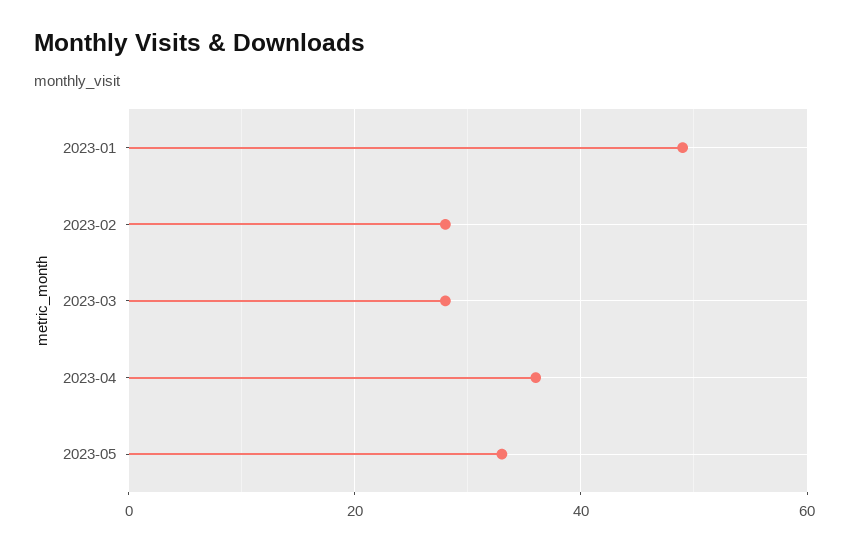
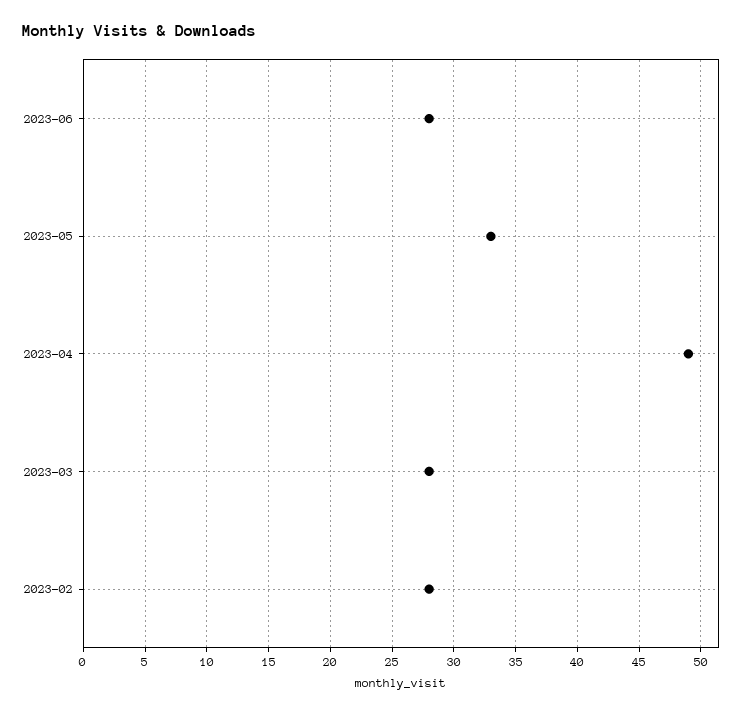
2023-01: 50 -> none
2023-04: 35 -> 49
2023-06: none -> 28

